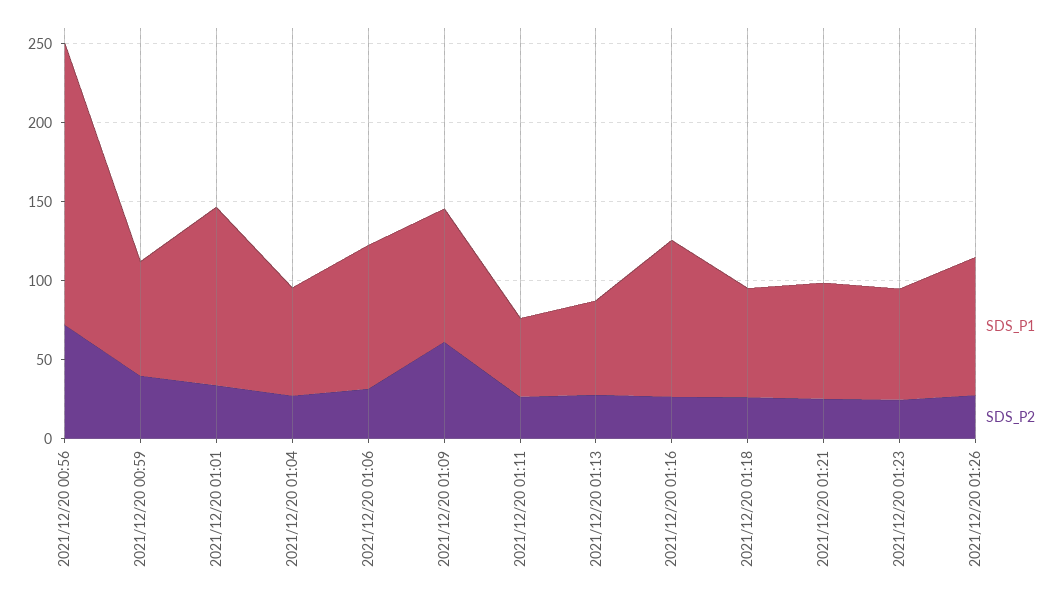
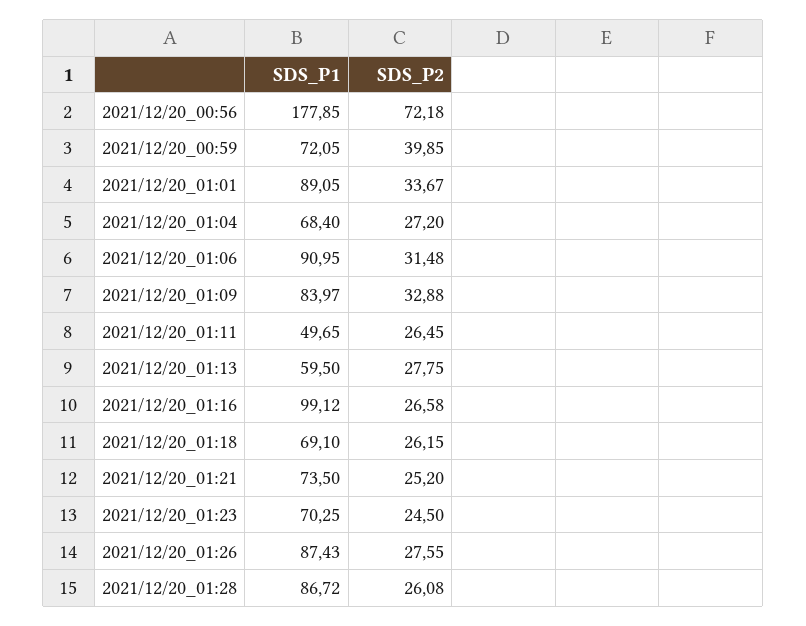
SDS_P1, 2021/12/20 01:01: 110 -> 89.05
SDS_P2, 2021/12/20 01:09: 60 -> 32.88
SDS_P1, 2021/12/20_01:28: none -> 86.72
SDS_P2, 2021/12/20_01:28: none -> 26.08

